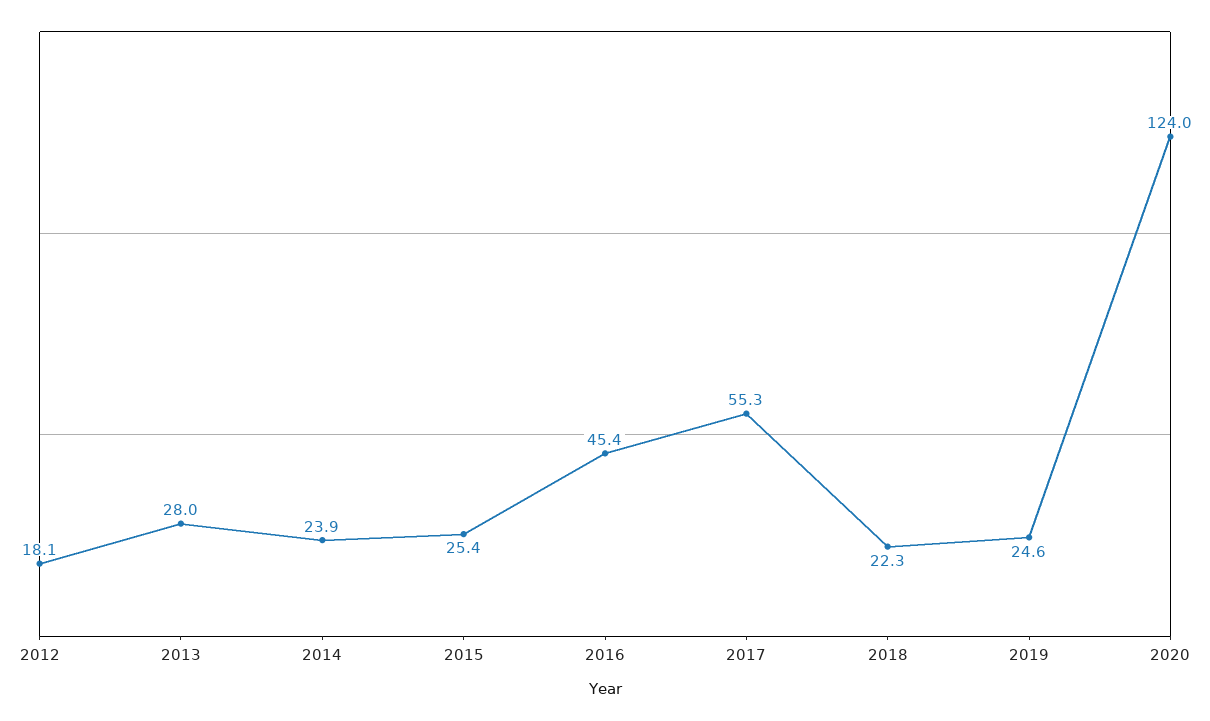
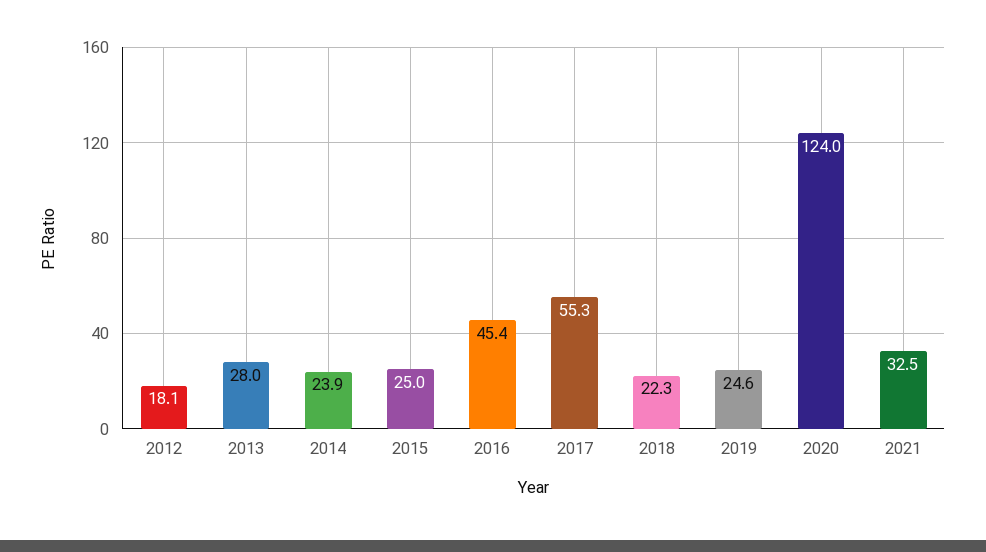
2015: 25.4 -> 25
2021: none -> 32.5

